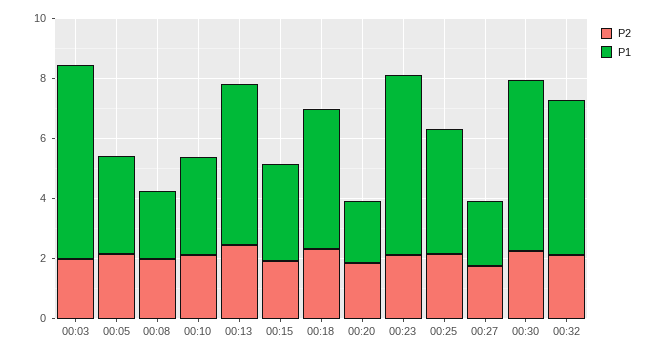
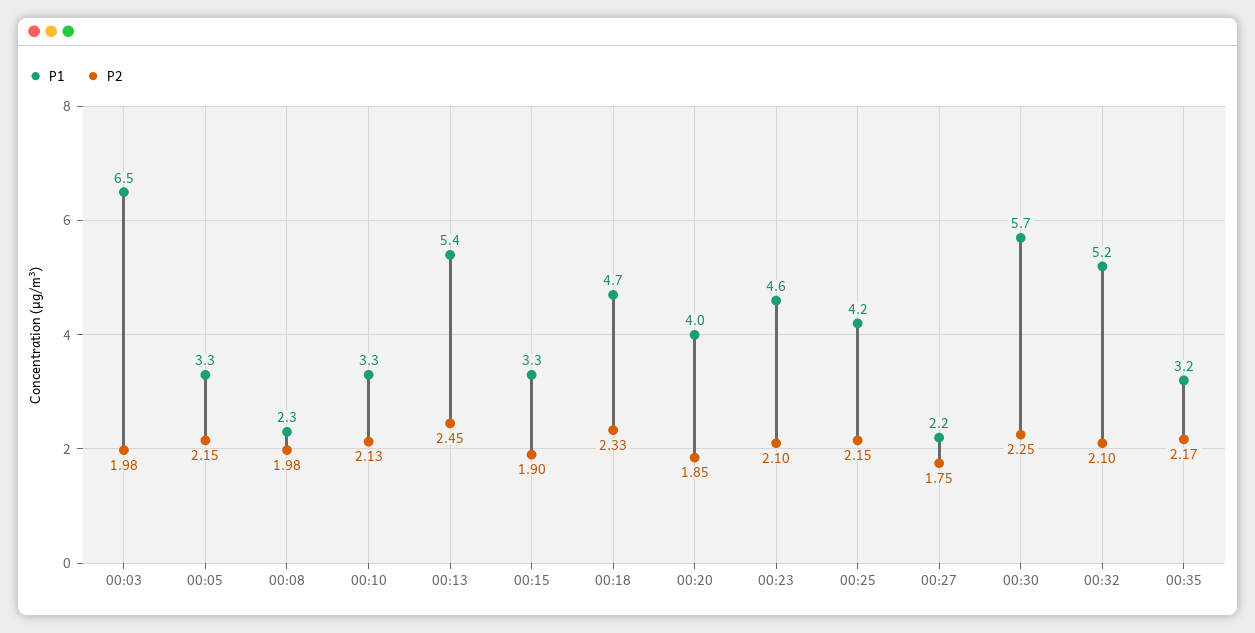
P1, 00:20: 2 -> 4
P1, 00:23: 6 -> 4.6
P1, 00:35: none -> 3.2
P2, 00:35: none -> 2.17

